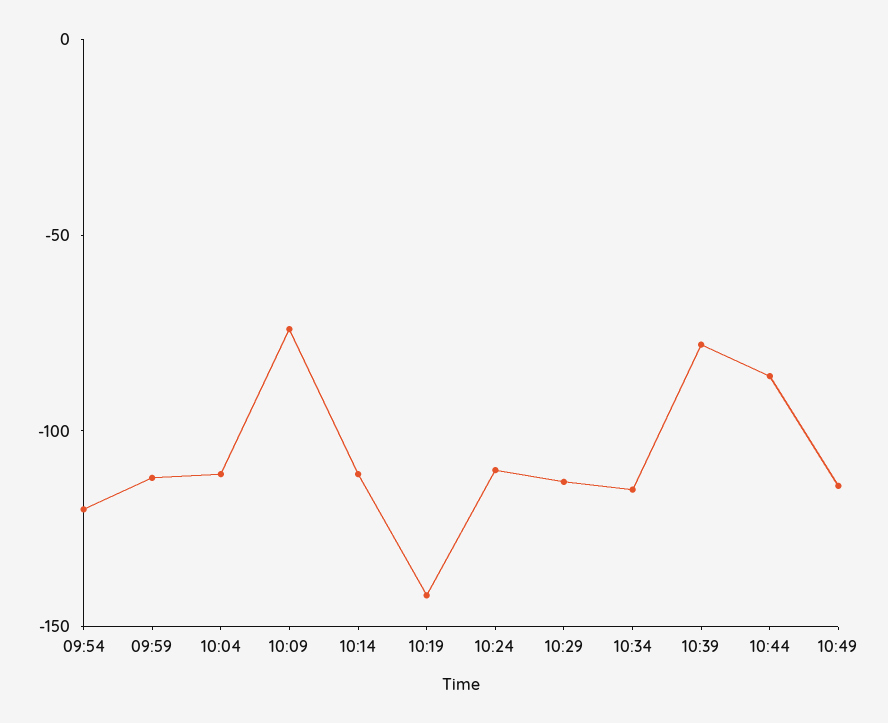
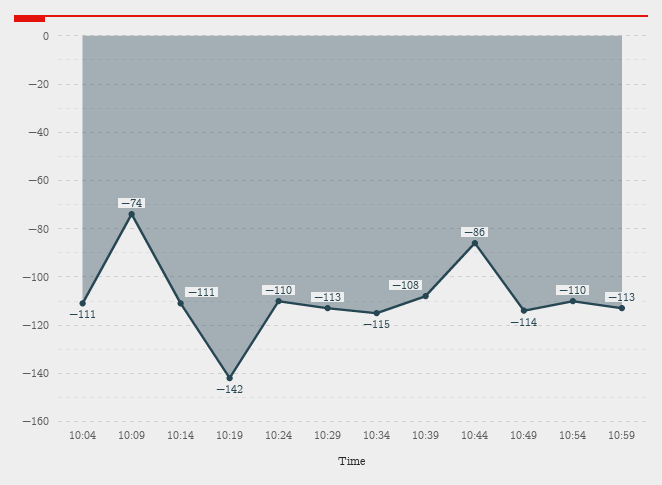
09:54: -120 -> none
09:59: -110 -> none
10:39: -80 -> -108
10:54: none -> -110
10:59: none -> -113

